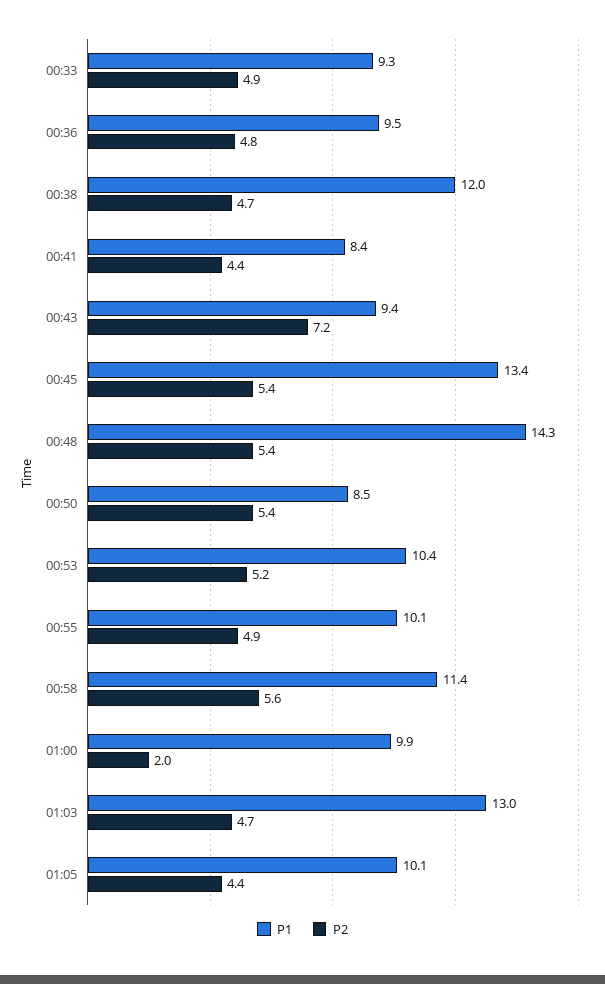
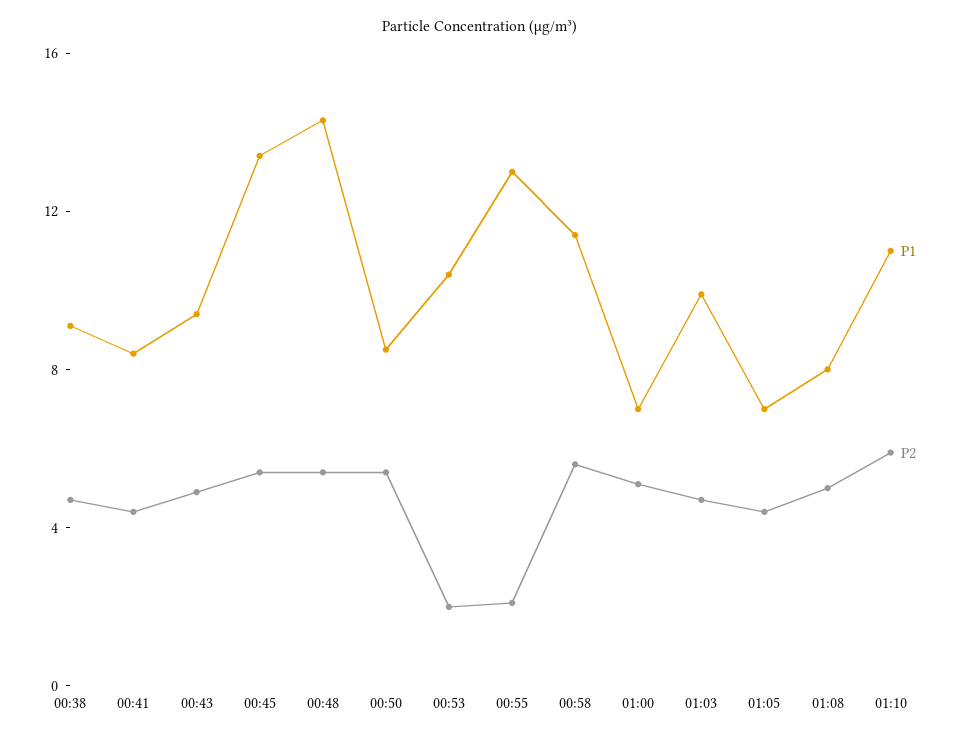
P1, 00:33: 9.3 -> none
P2, 00:33: 4.9 -> none
P1, 00:36: 9.5 -> none
P2, 00:36: 4.8 -> none
P1, 00:38: 12 -> 9
P2, 00:43: 7.2 -> 5
P2, 00:53: 5.2 -> 2
P1, 00:55: 10.1 -> 13
P2, 00:55: 4.9 -> 2
P1, 01:00: 9.9 -> 7
P2, 01:00: 2 -> 5
P1, 01:03: 13 -> 10
P1, 01:05: 10.1 -> 7
P1, 01:08: none -> 8
P2, 01:08: none -> 5
P1, 01:10: none -> 11
P2, 01:10: none -> 6

